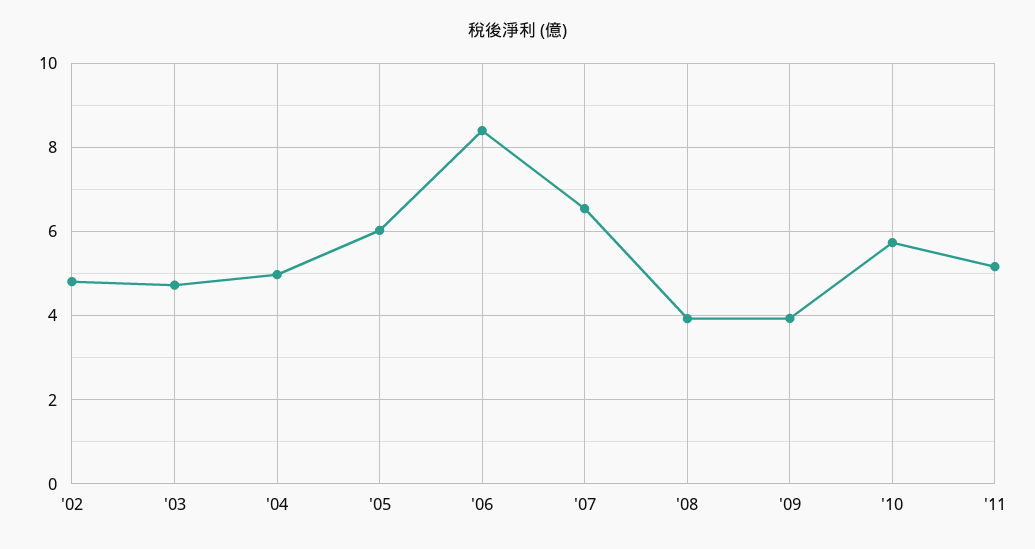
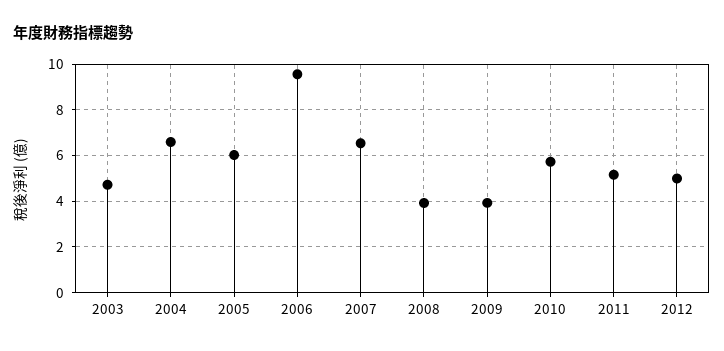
'02: 4.8 -> none
'04: 5 -> 6.5
'06: 8.4 -> 9.5
2012: none -> 5

